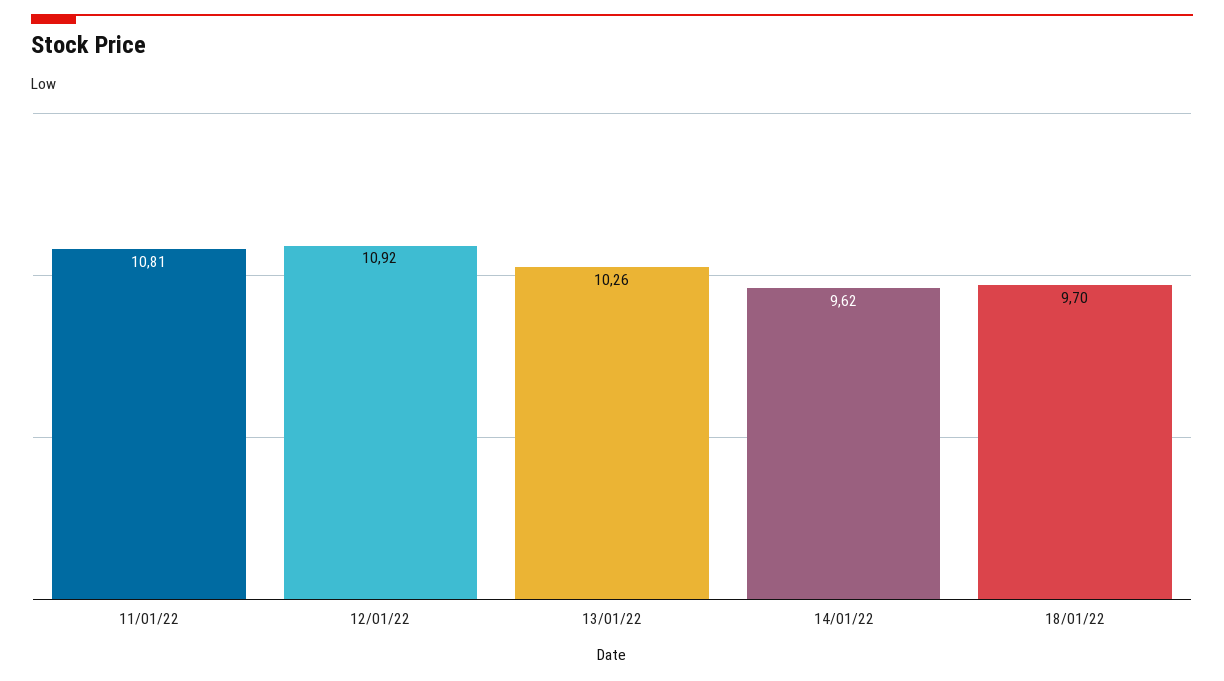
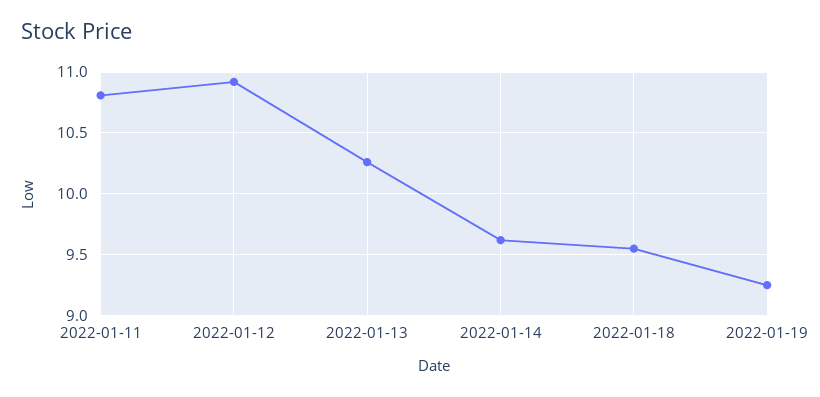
18/01/22: 9.7 -> 9.55
2022-01-19: none -> 9.25

